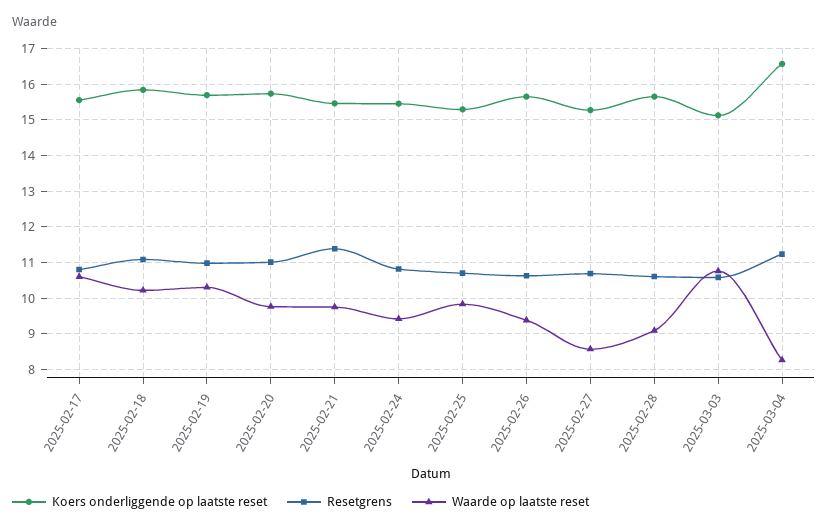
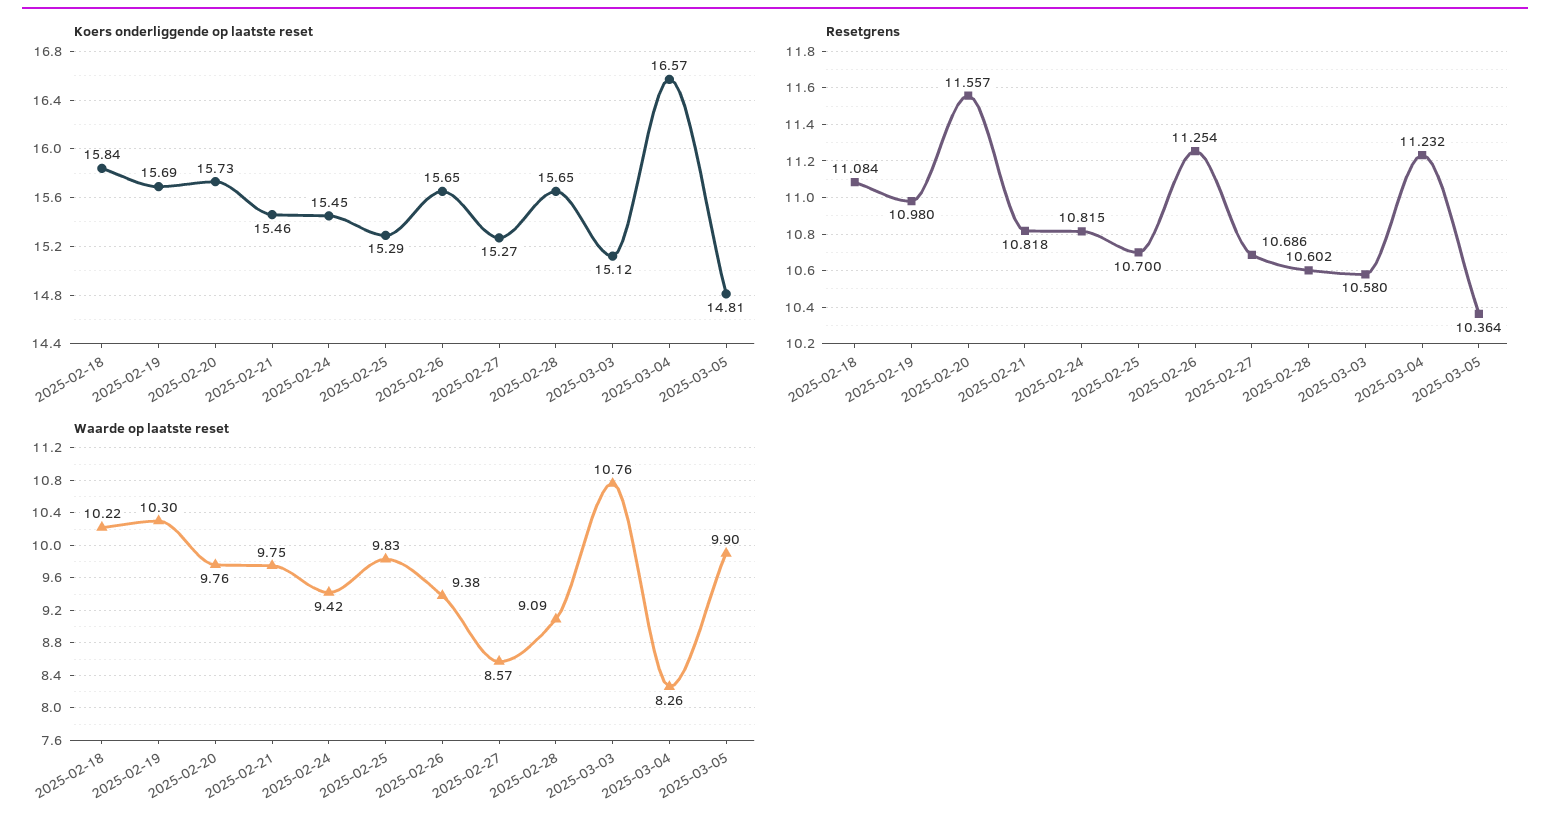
Koers onderliggende op laatste reset, 2025-02-17: 15.6 -> none
Resetgrens, 2025-02-17: 10.8 -> none
Waarde op laatste reset, 2025-02-17: 10.6 -> none
Resetgrens, 2025-02-20: 11 -> 11.557
Resetgrens, 2025-02-21: 11.4 -> 10.818
Resetgrens, 2025-02-26: 10.6 -> 11.254
Koers onderliggende op laatste reset, 2025-03-05: none -> 14.81
Resetgrens, 2025-03-05: none -> 10.364
Waarde op laatste reset, 2025-03-05: none -> 9.9

